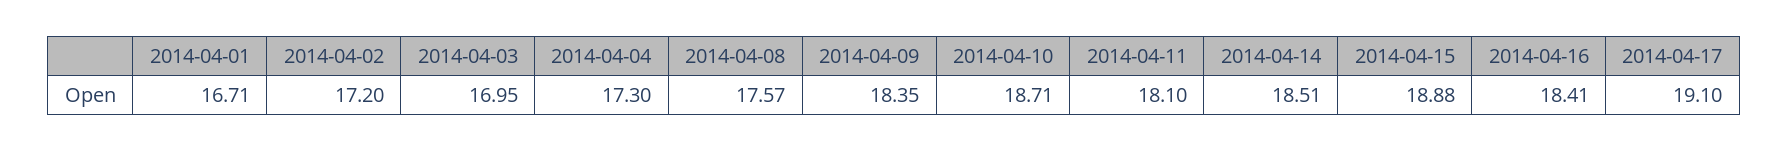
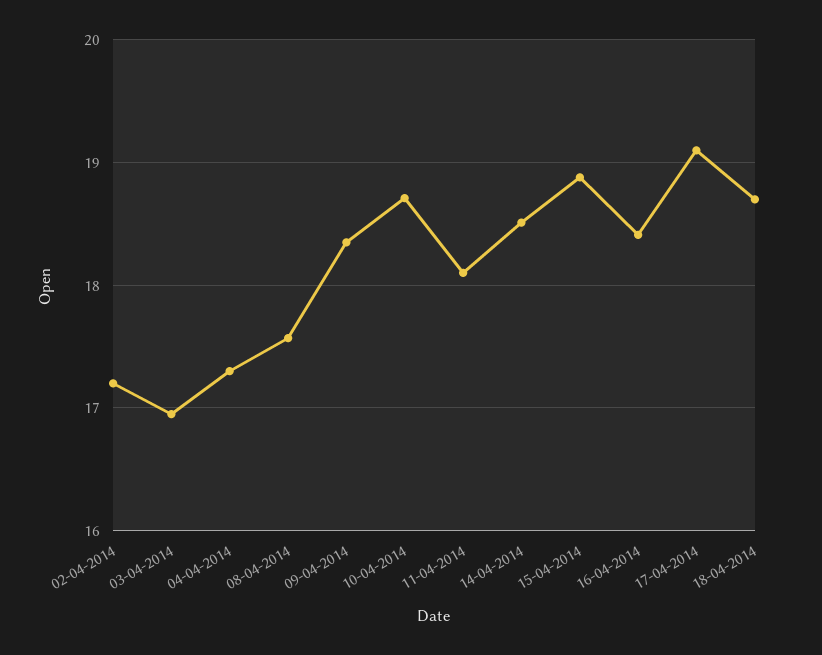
2014-04-01: 16.71 -> none
18-04-2014: none -> 18.7

